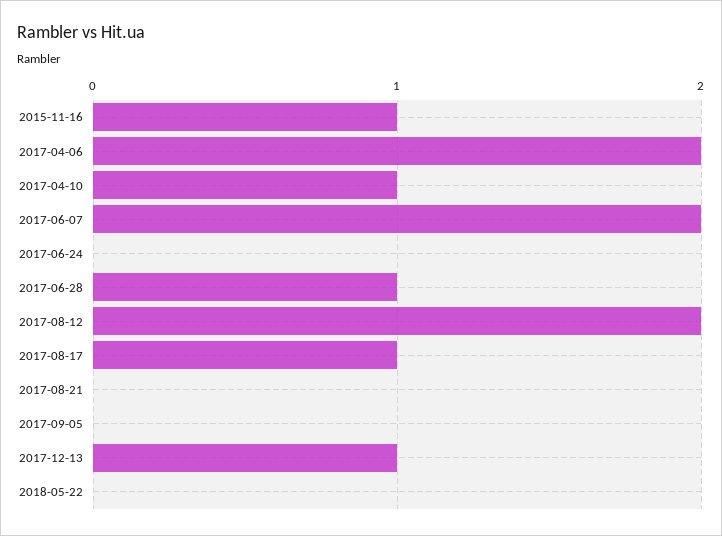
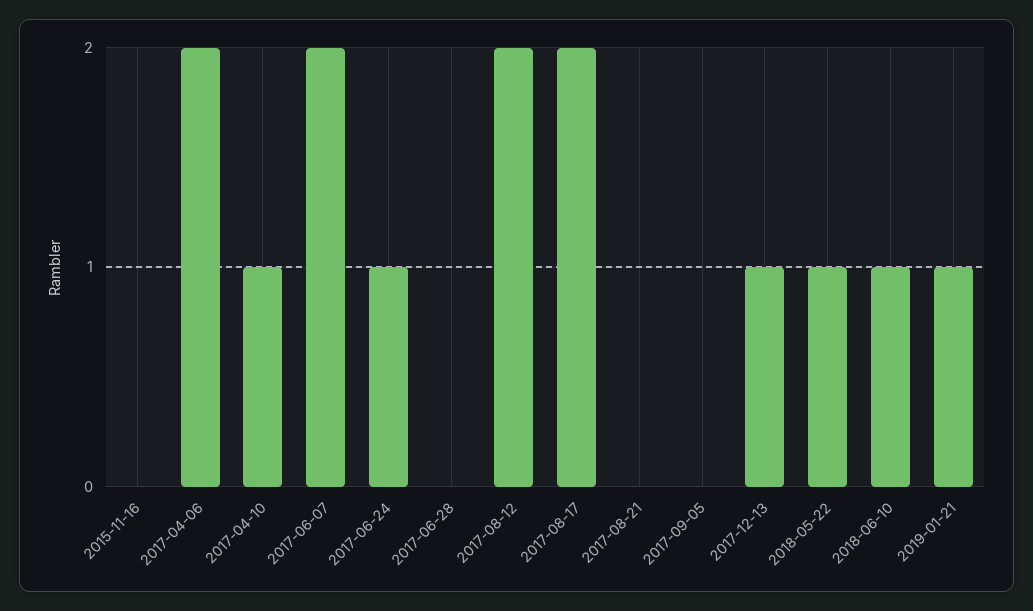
2015-11-16: 1 -> 0
2017-06-24: 0 -> 1
2017-06-28: 1 -> 0
2017-08-17: 1 -> 2
2018-05-22: 0 -> 1
2018-06-10: none -> 1
2019-01-21: none -> 1

